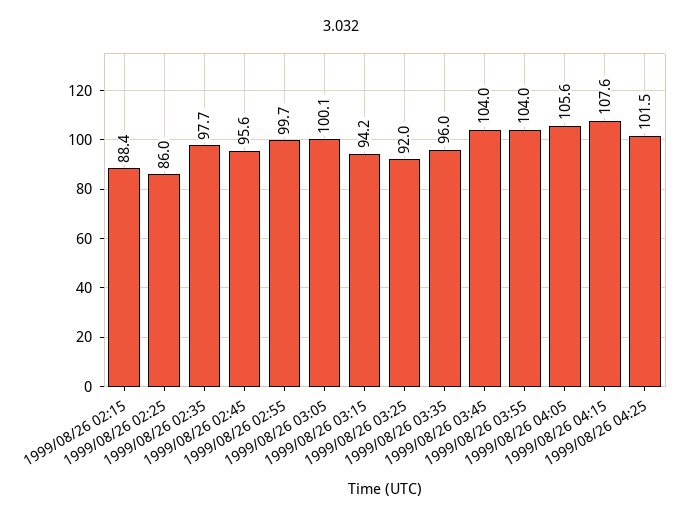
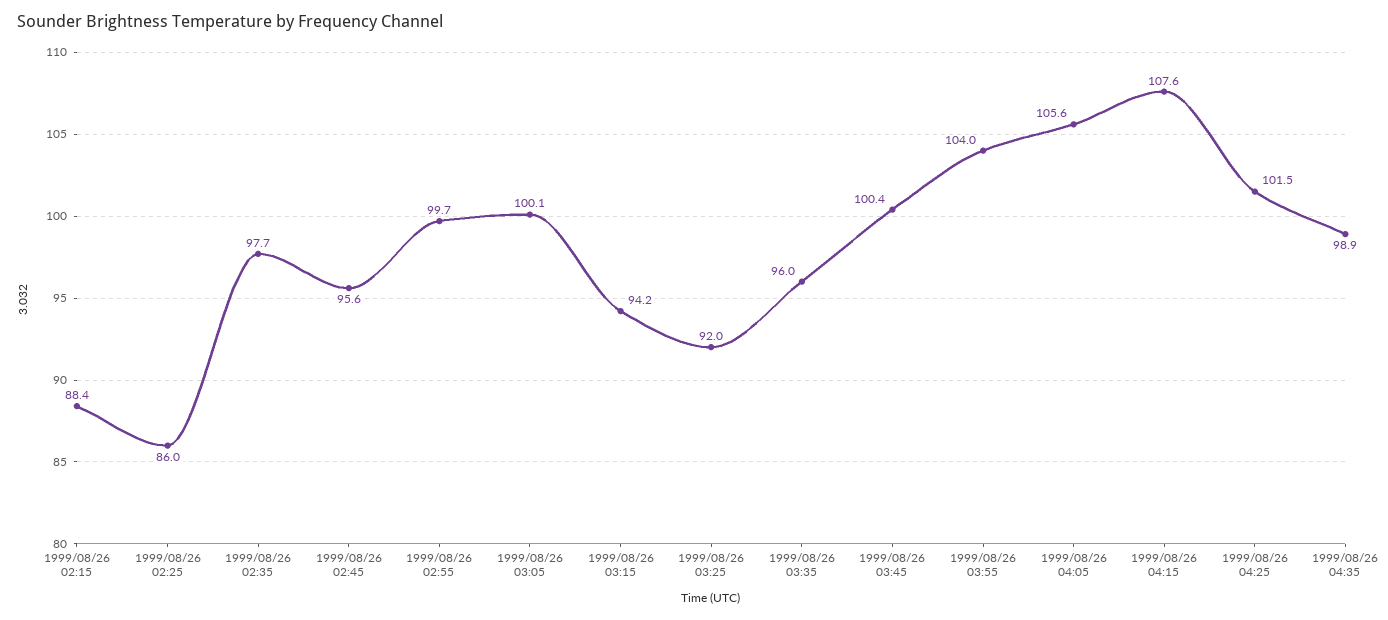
1999/08/26 03:45: 104 -> 100.4
1999/08/26 04:35: none -> 98.9

